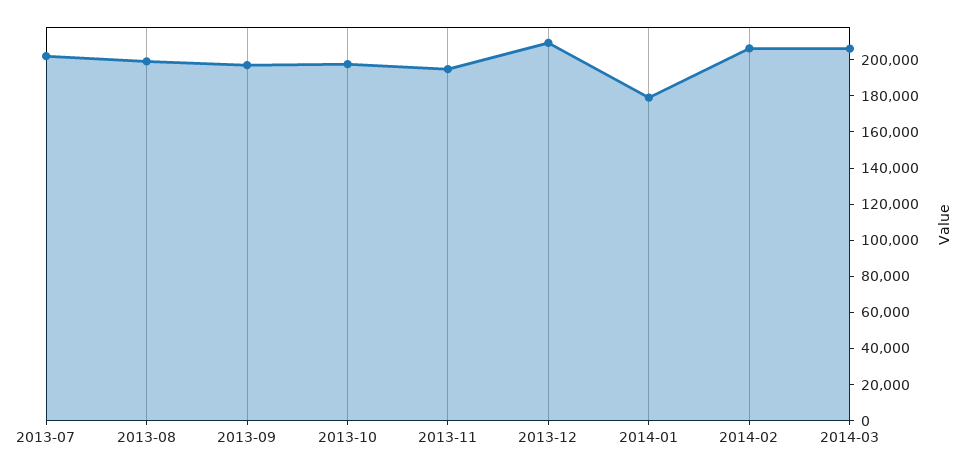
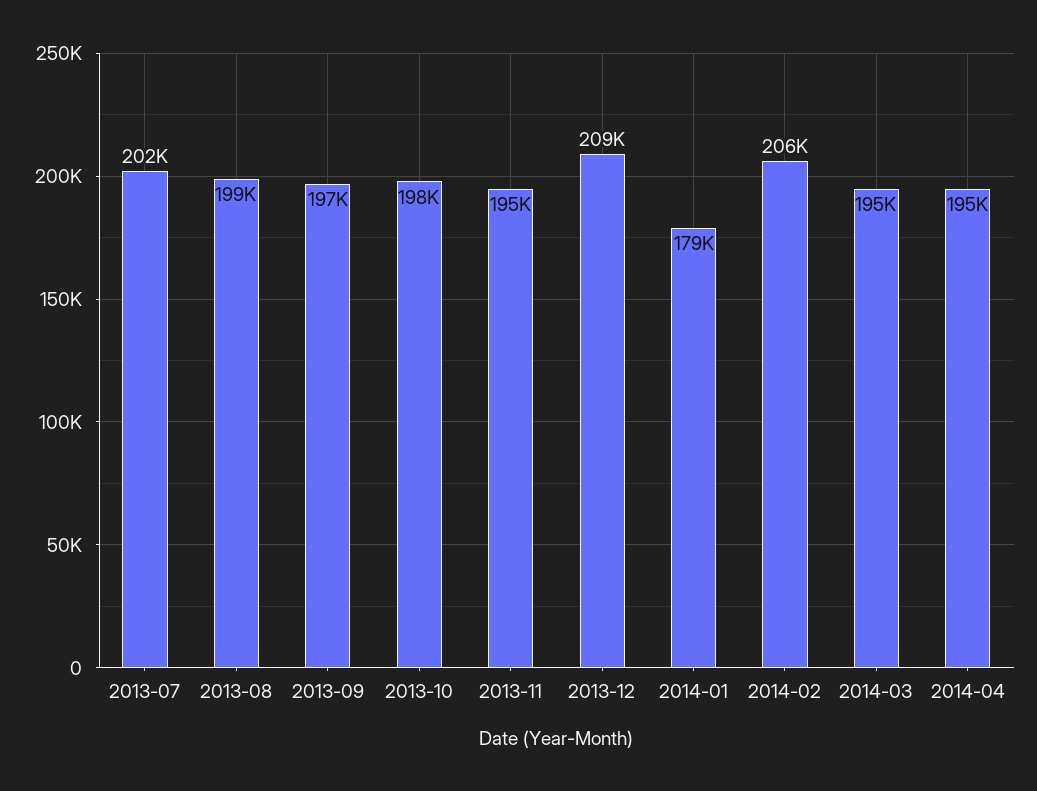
2014-03: 205000 -> 195000
2014-04: none -> 195000

